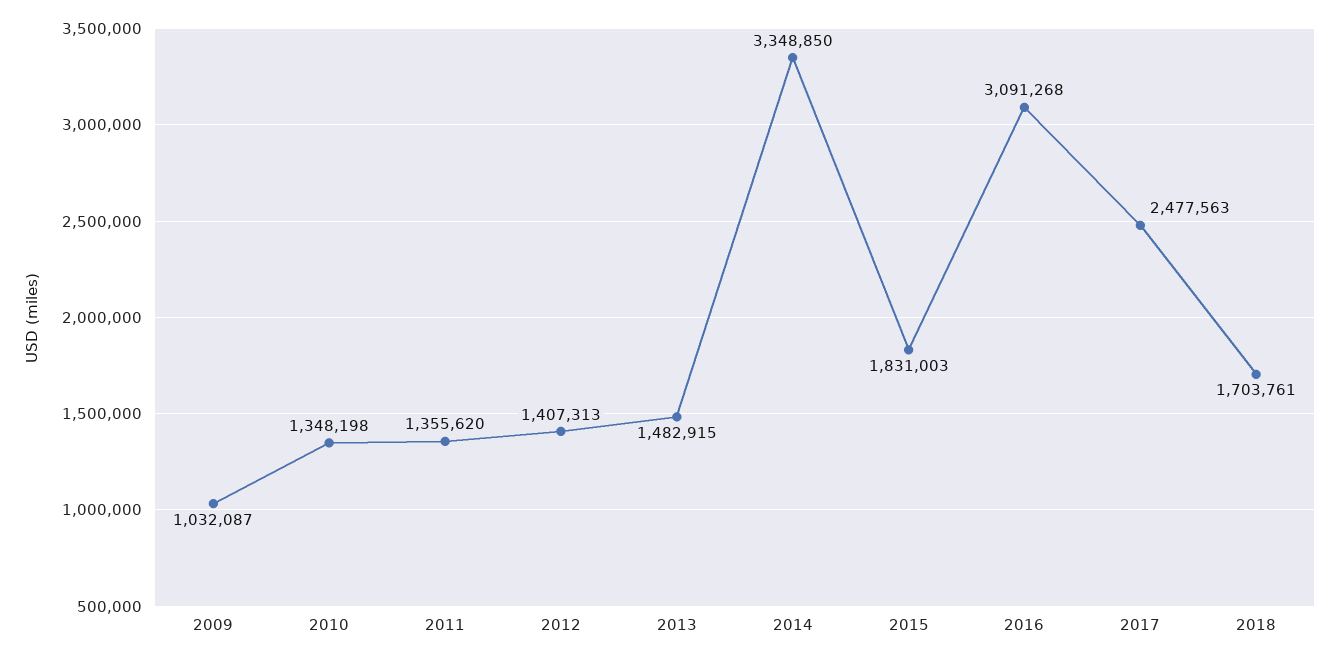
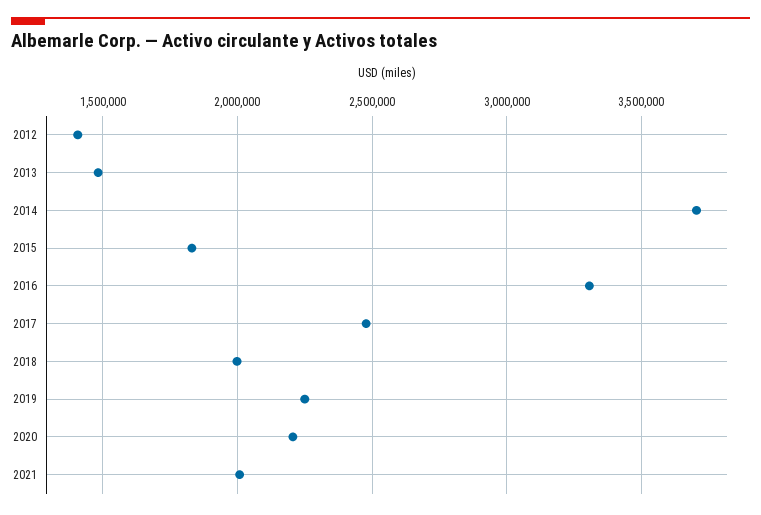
2009: 1032087 -> none
2010: 1348198 -> none
2011: 1355620 -> none
2014: 3348850 -> 3700000
2016: 3091268 -> 3300000
2018: 1703761 -> 2000000
2019: none -> 2250000
2020: none -> 2200000
2021: none -> 2000000

